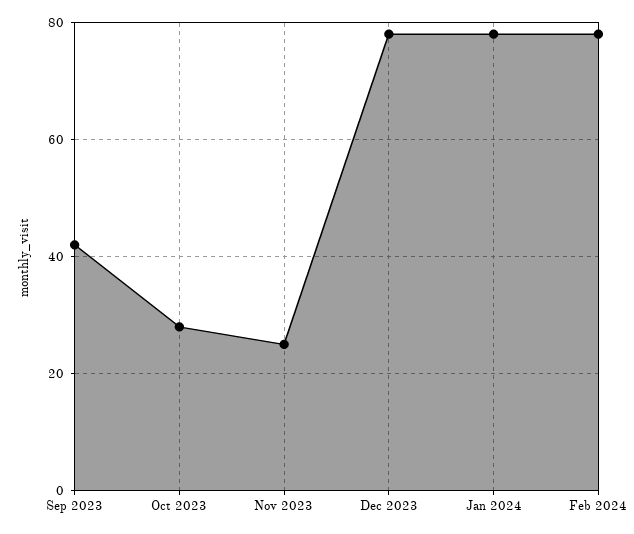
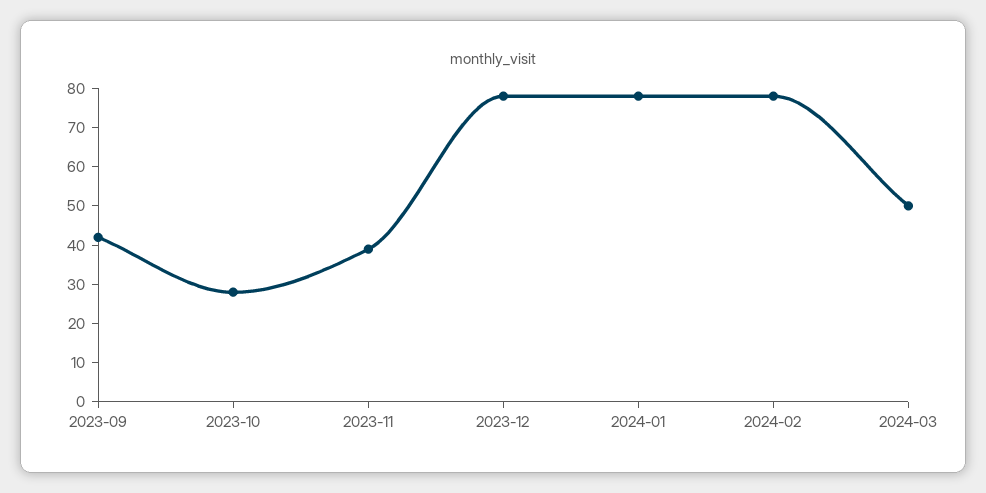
Nov 2023: 25 -> 40
2024-03: none -> 50

